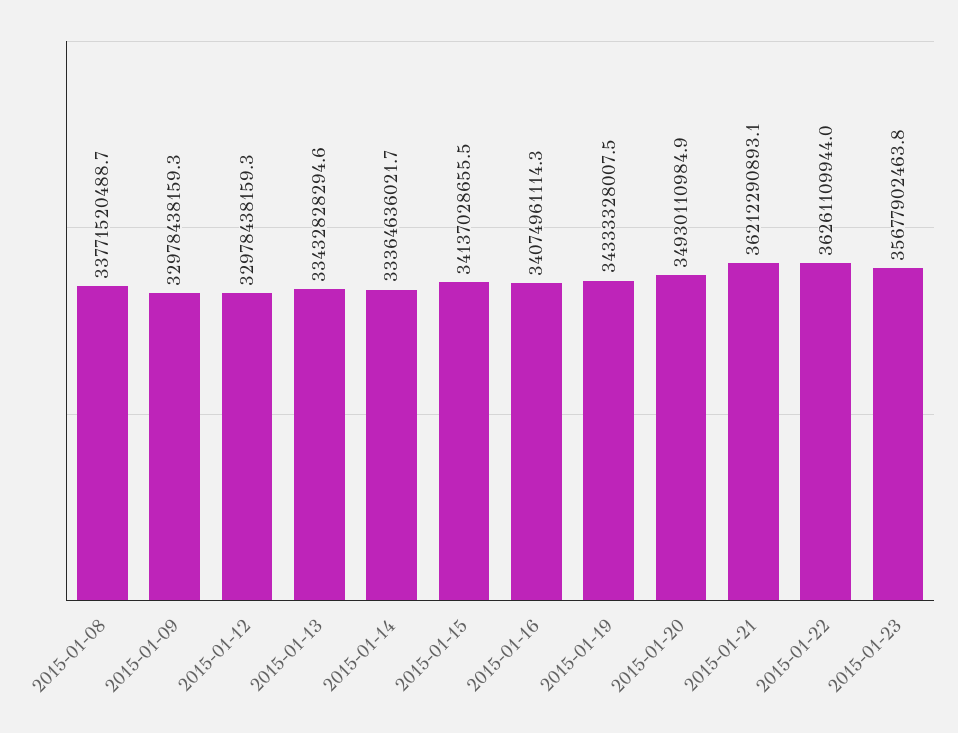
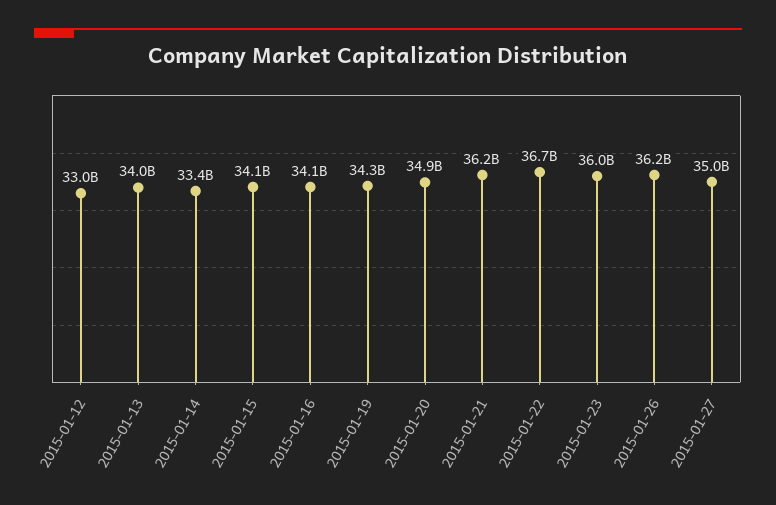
2015-01-08: 33771520488.7 -> none
2015-01-09: 32978438159.3 -> none
2015-01-13: 33432828294.6 -> 34000000000
2015-01-22: 36261109944 -> 36700000000
2015-01-23: 35677902463.8 -> 36000000000
2015-01-26: none -> 36200000000
2015-01-27: none -> 35000000000

